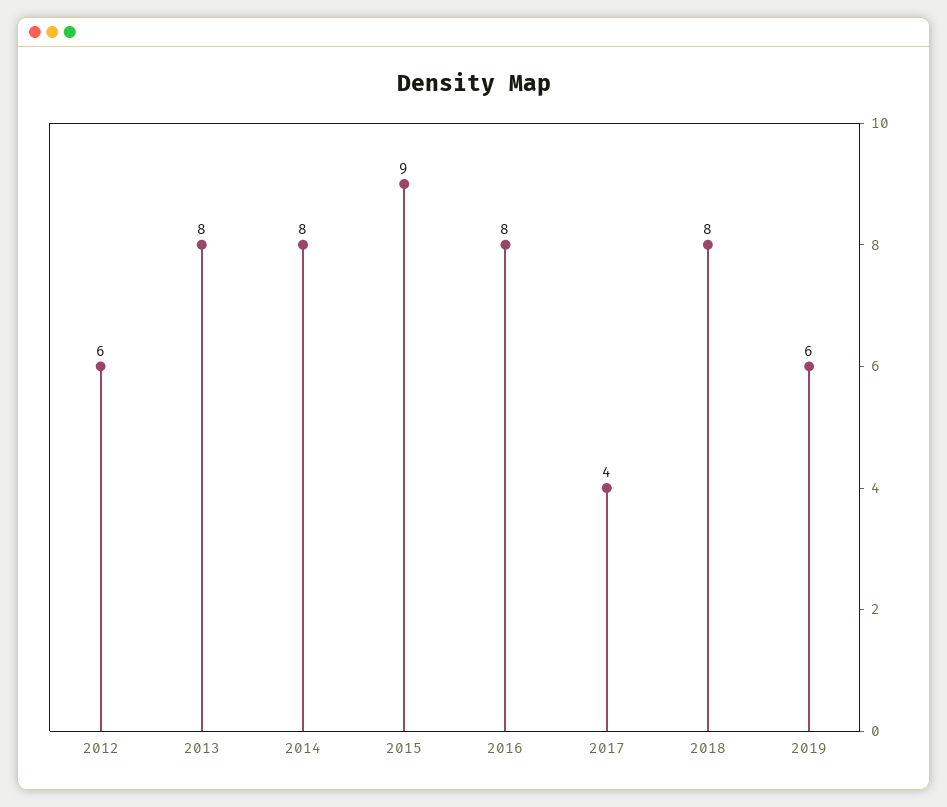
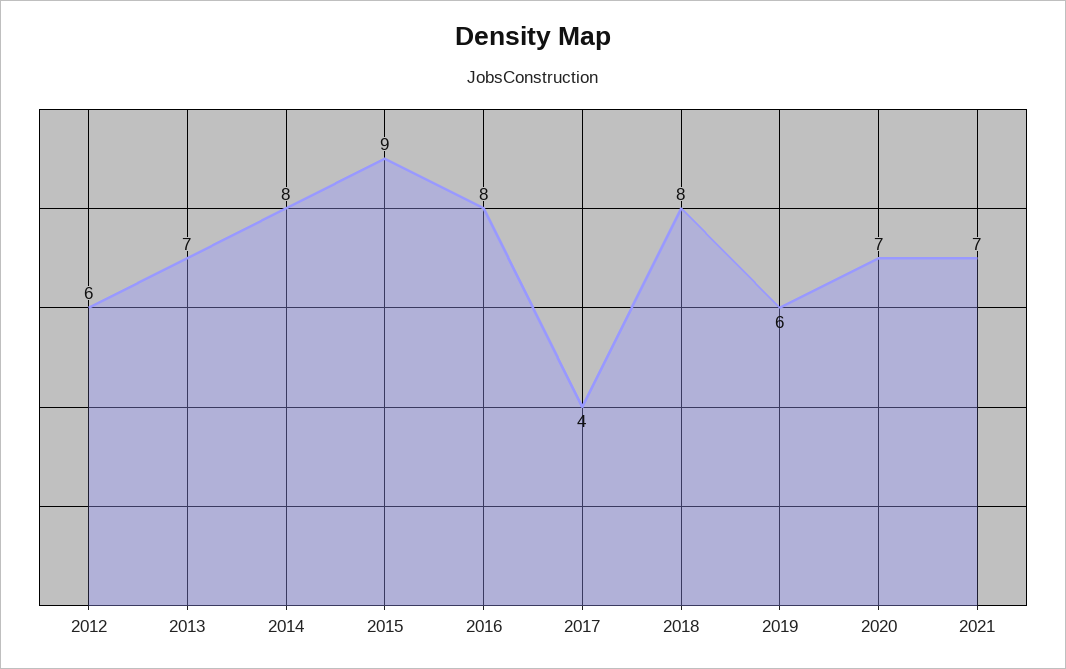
2013: 8 -> 7
2020: none -> 7
2021: none -> 7

